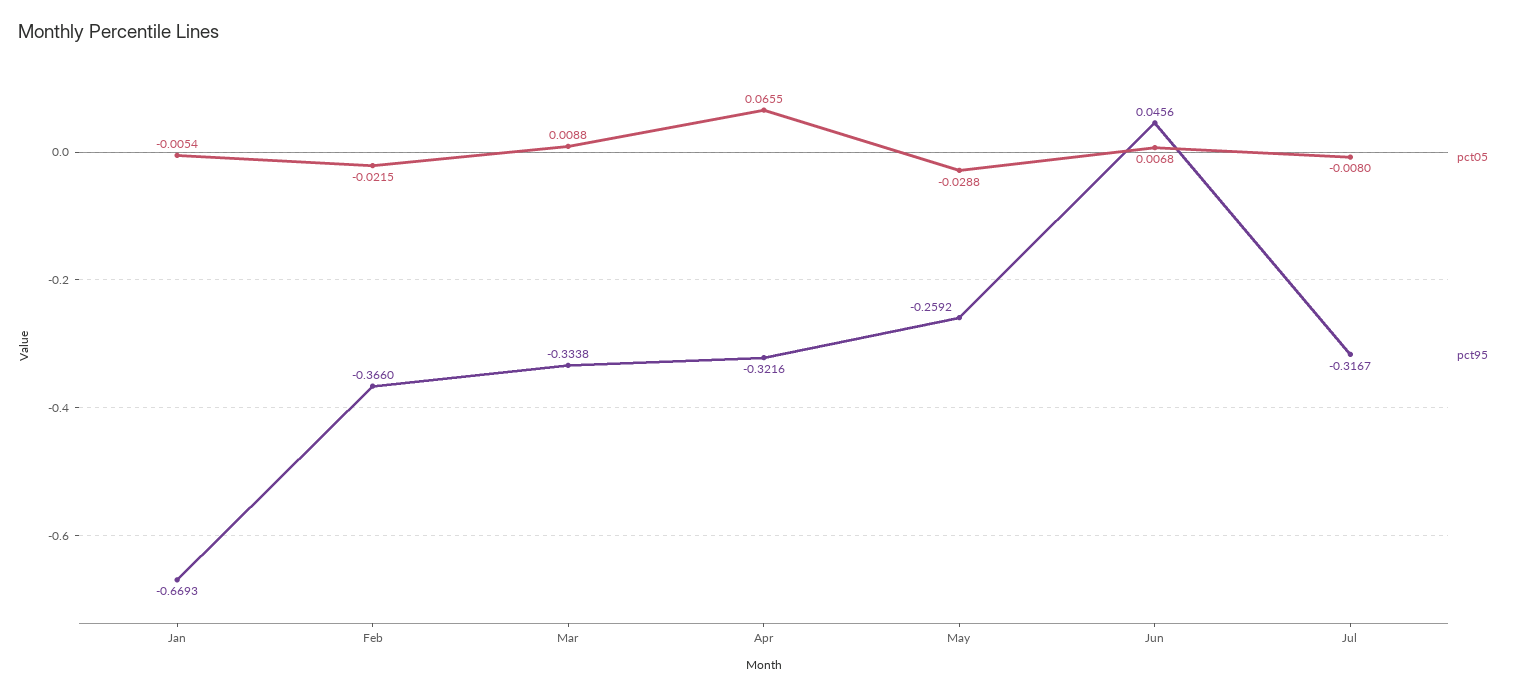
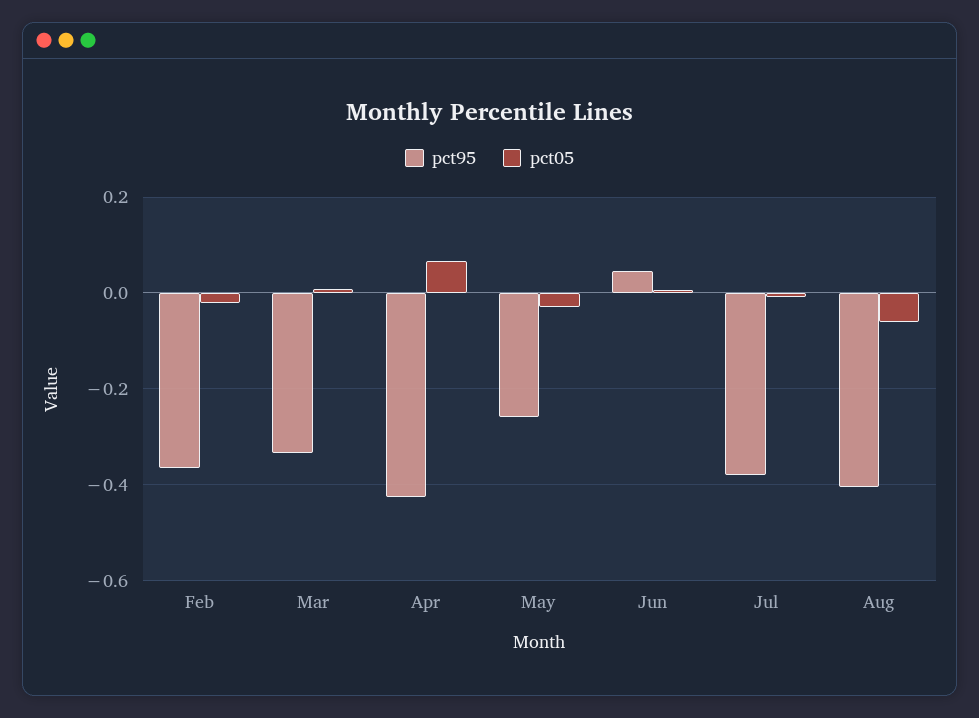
pct05, Jan: -0.0054 -> none
pct95, Jan: -0.6693 -> none
pct95, Apr: -0.3216 -> -0.42
pct95, Jul: -0.3167 -> -0.38
pct95, Aug: none -> -0.4
pct05, Aug: none -> -0.06

